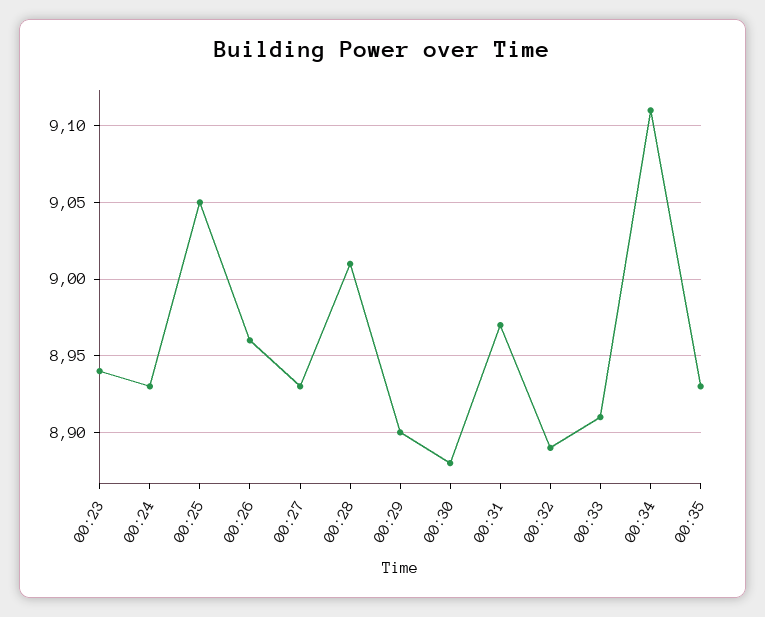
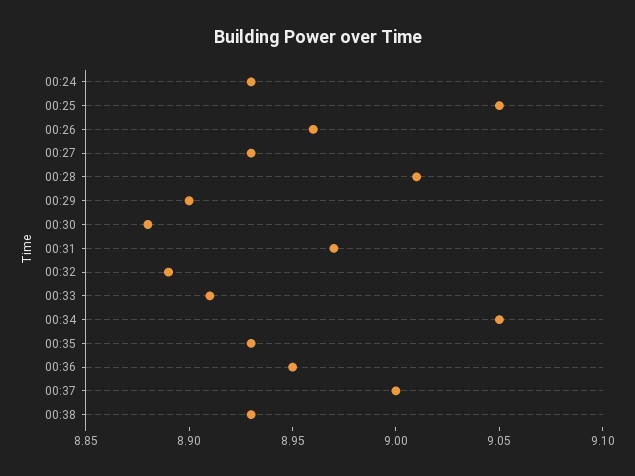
00:23: 8.94 -> none
00:34: 9.11 -> 9.05
00:36: none -> 8.95
00:37: none -> 9
00:38: none -> 8.93

